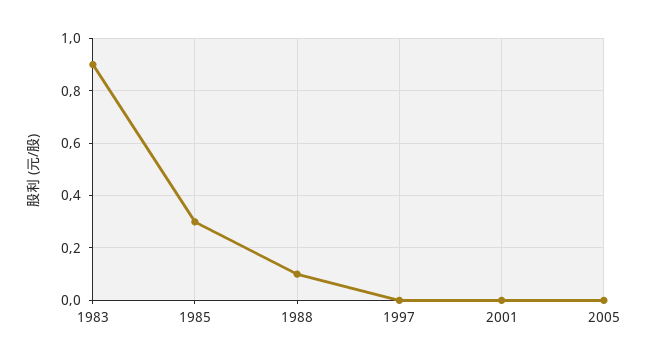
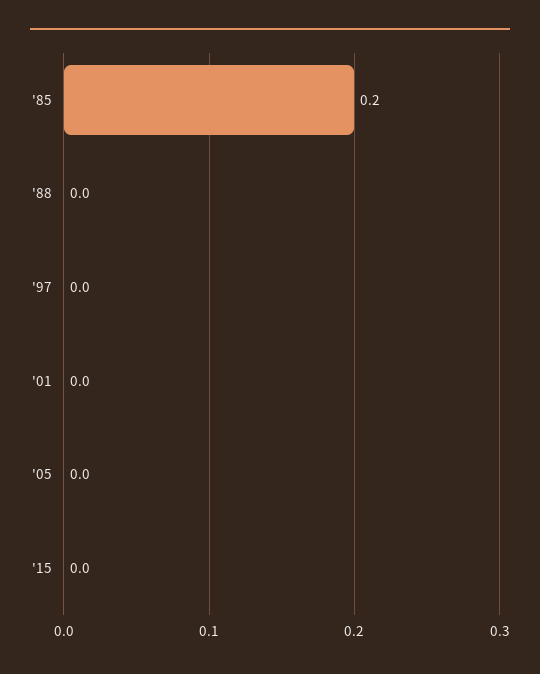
1983: 0.9 -> none
1985: 0.3 -> 0.2
1988: 0.1 -> 0
'15: none -> 0

